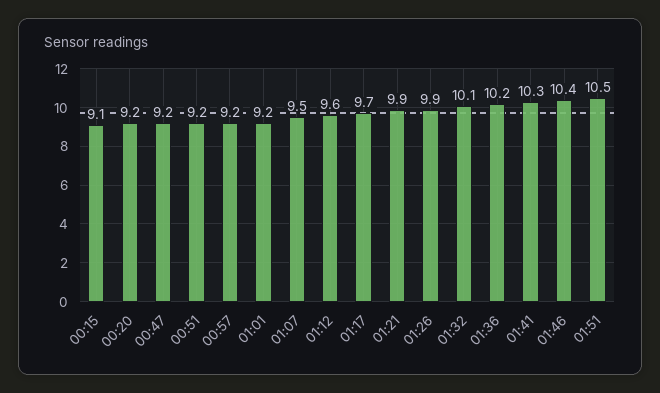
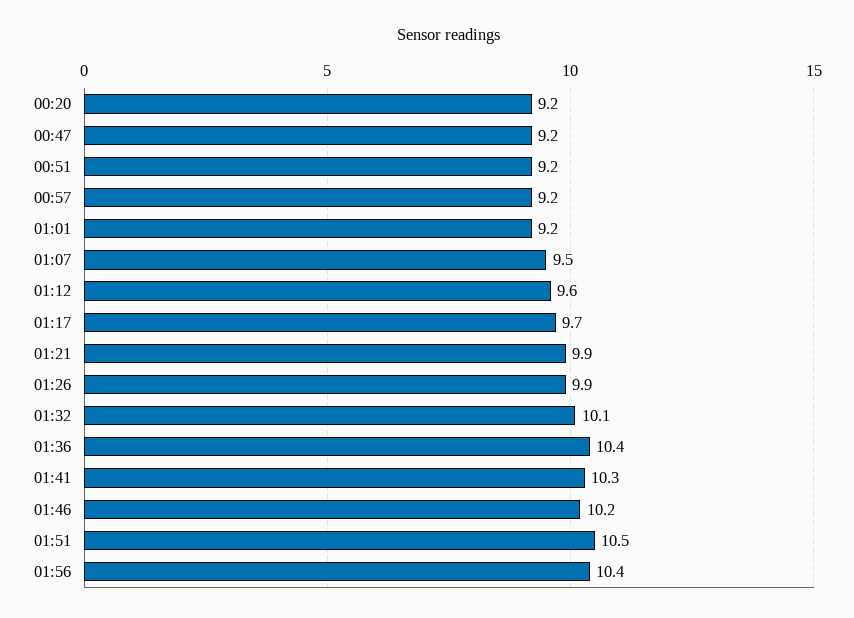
00:15: 9.1 -> none
01:36: 10.2 -> 10.4
01:46: 10.4 -> 10.2
01:56: none -> 10.4

